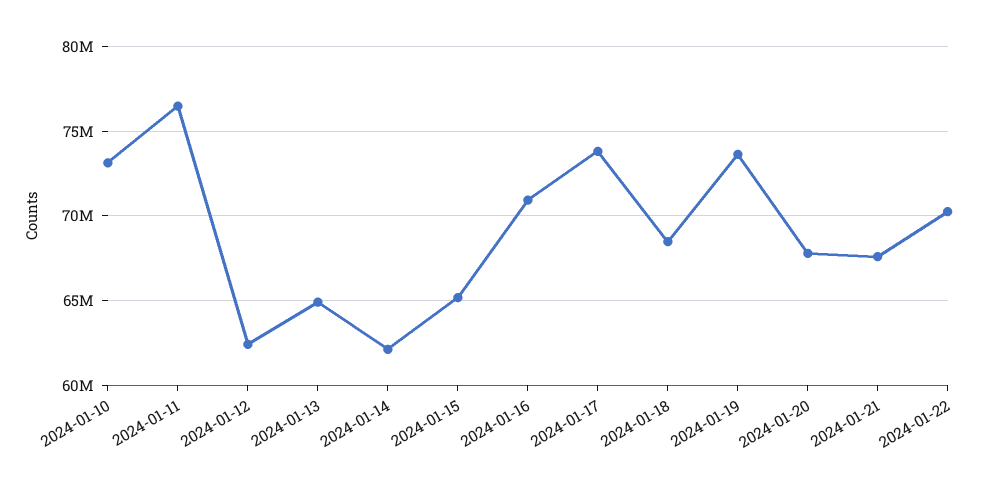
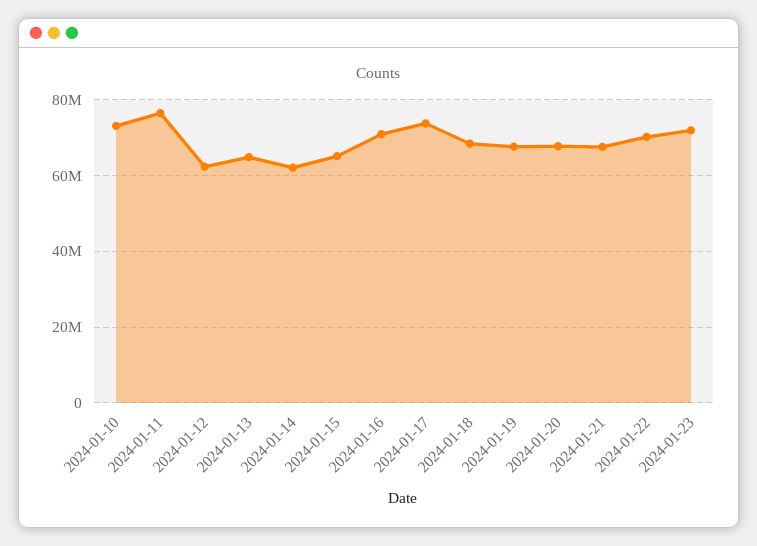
2024-01-19: 73500000 -> 68000000
2024-01-23: none -> 72000000

